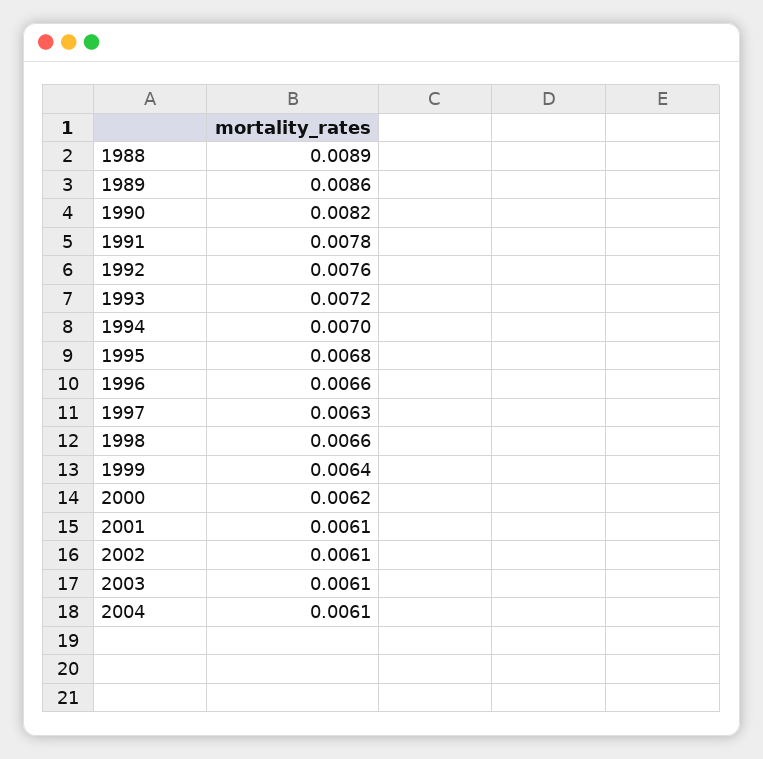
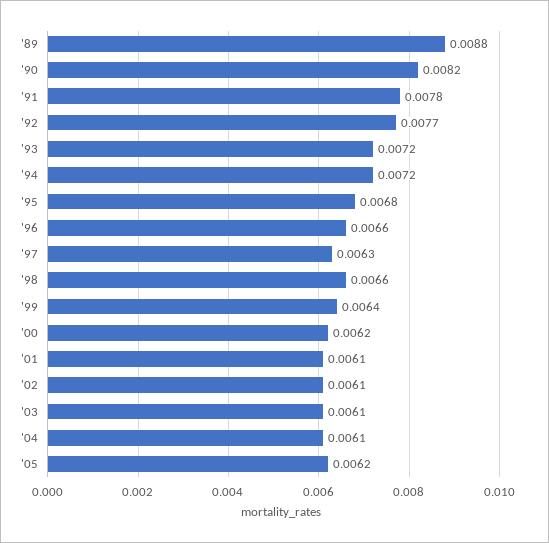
1988: 0.0089 -> none
1989: 0.0086 -> 0.0088
1992: 0.0076 -> 0.0077
1994: 0.007 -> 0.0072
'05: none -> 0.0062

